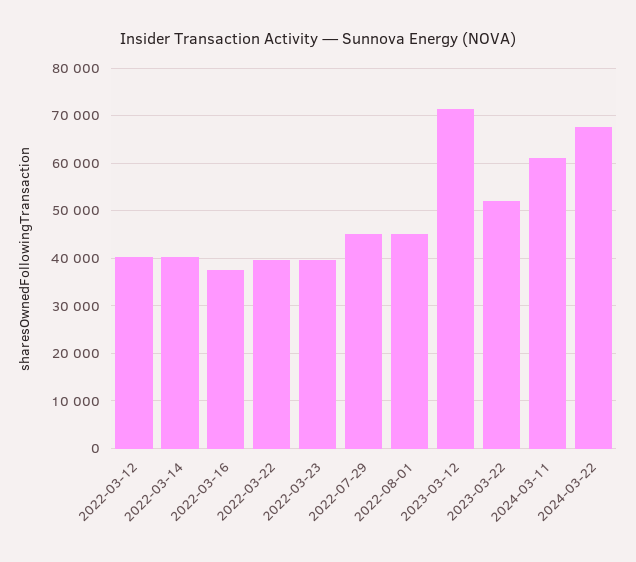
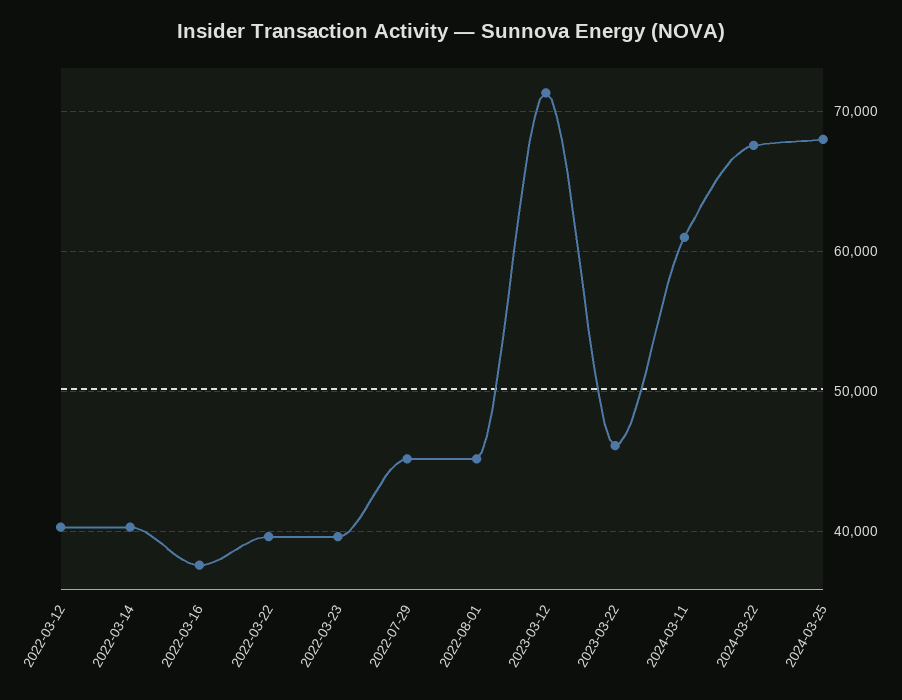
2023-03-22: 52000 -> 46000
2024-03-25: none -> 68000

